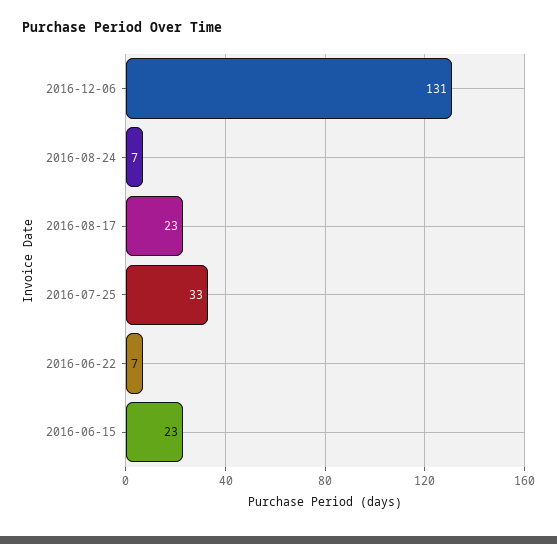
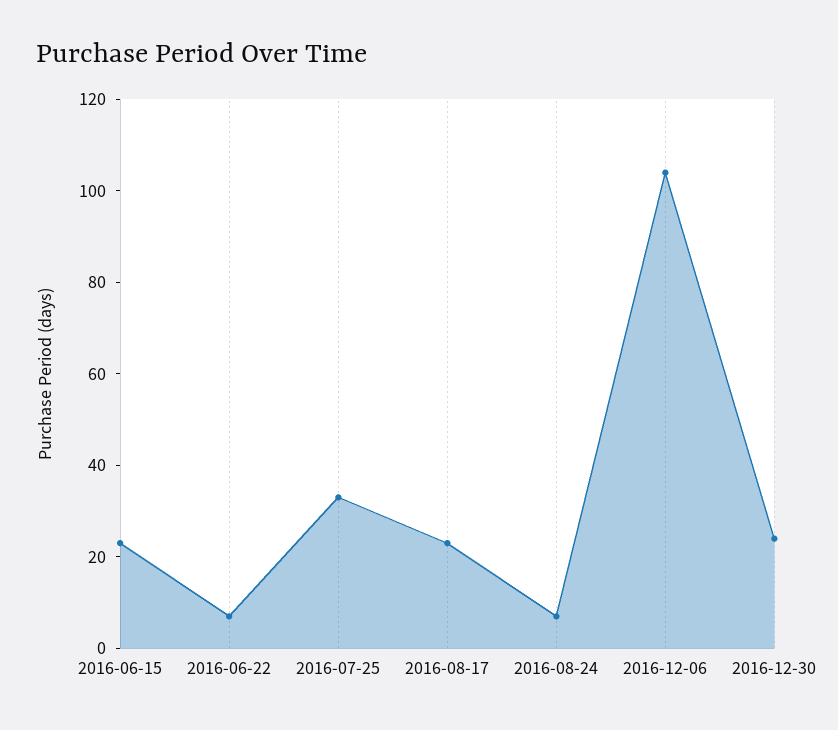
2016-12-06: 131 -> 105
2016-12-30: none -> 25

